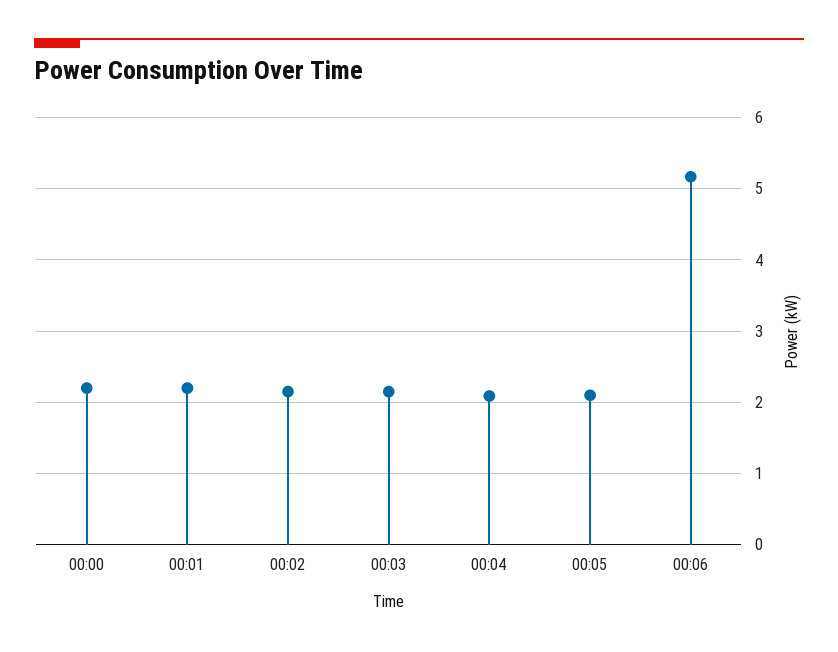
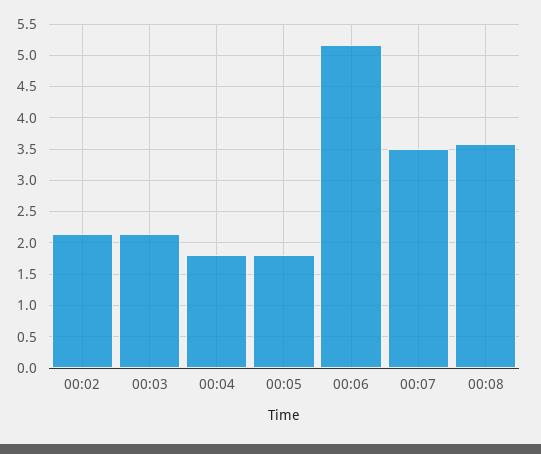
00:00: 2.2 -> none
00:01: 2.2 -> none
00:04: 2.1 -> 1.8
00:05: 2.1 -> 1.8
00:07: none -> 3.5
00:08: none -> 3.6

